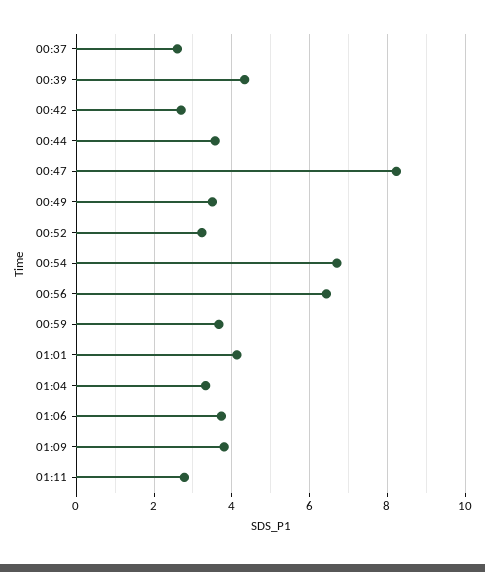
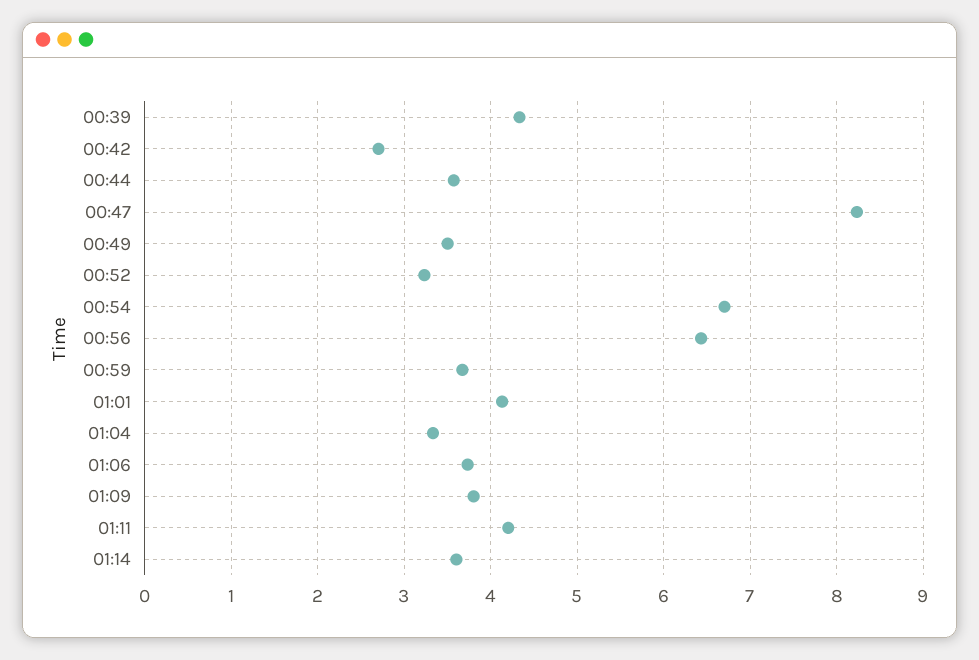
00:37: 2.6 -> none
01:11: 2.8 -> 4.2
01:14: none -> 3.6

